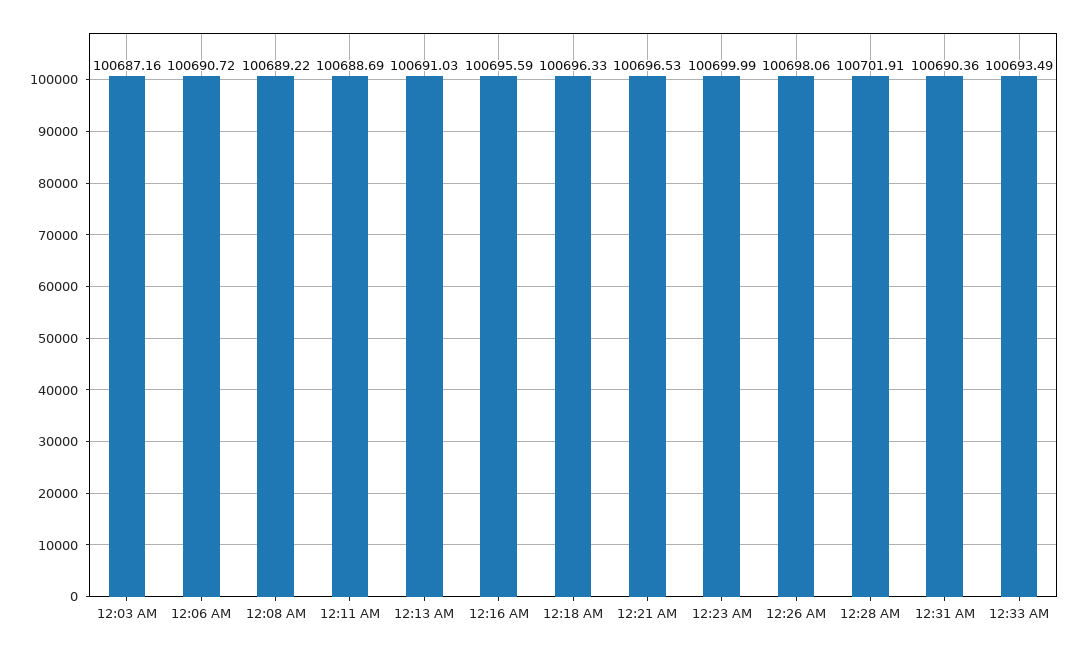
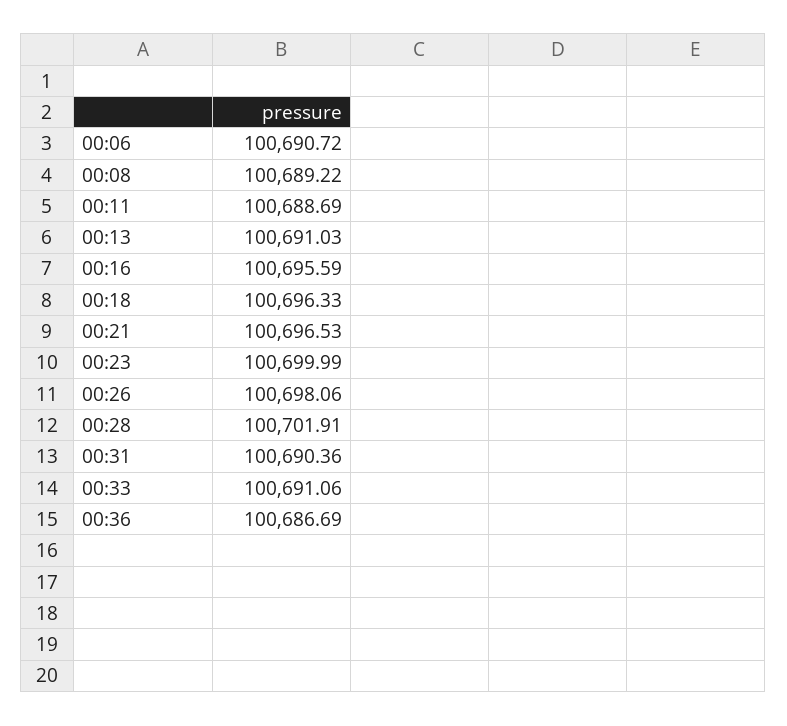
12:03 AM: 100687.16 -> none
12:33 AM: 100693.49 -> 100691.06
00:36: none -> 100686.69

